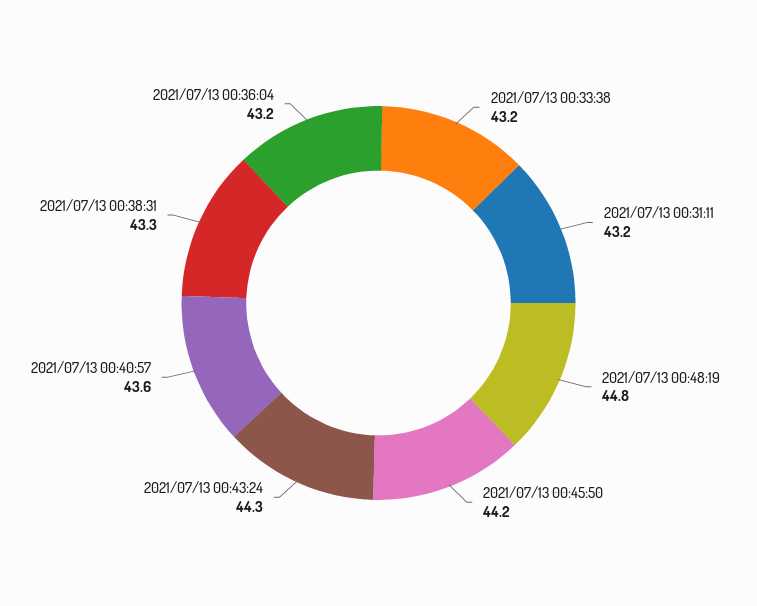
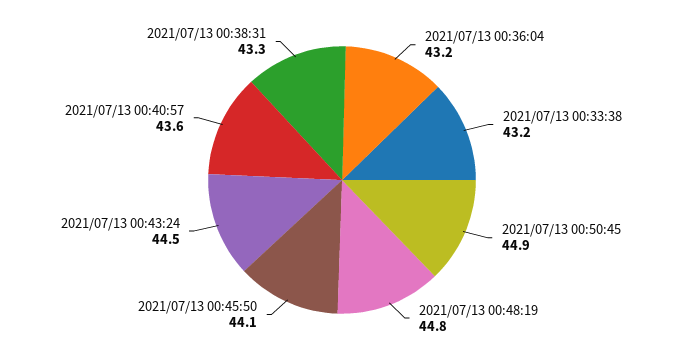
2021/07/13 00:31:11: 43.2 -> none
2021/07/13 00:45:50: 44.2 -> 44.1
2021/07/13 00:43:24: 44.3 -> 44.5
2021/07/13 00:50:45: none -> 44.9

